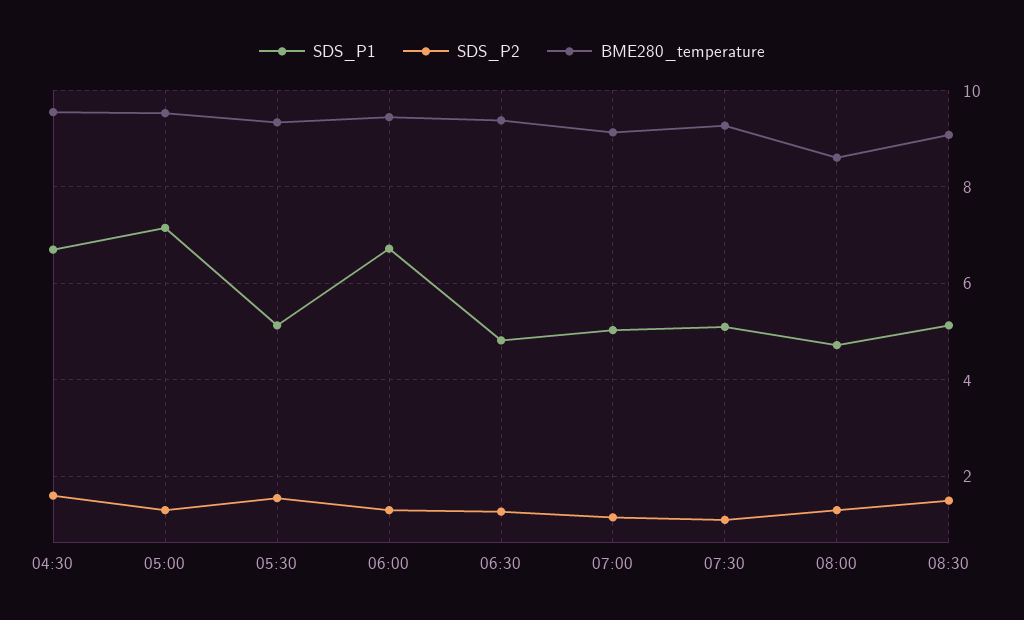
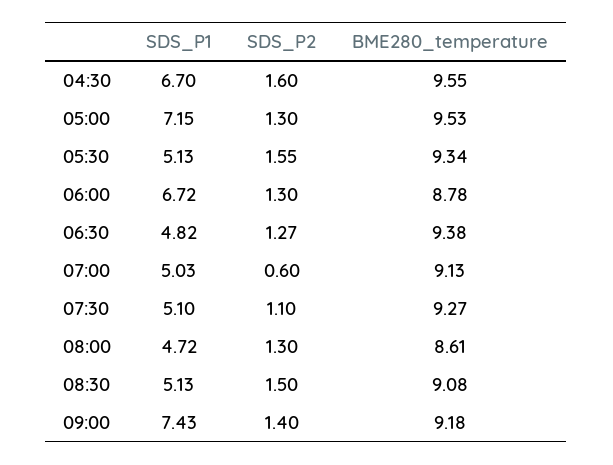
BME280_temperature, 06:00: 9.4 -> 8.78
SDS_P2, 07:00: 1.2 -> 0.6
SDS_P1, 09:00: none -> 7.43
SDS_P2, 09:00: none -> 1.4
BME280_temperature, 09:00: none -> 9.18

